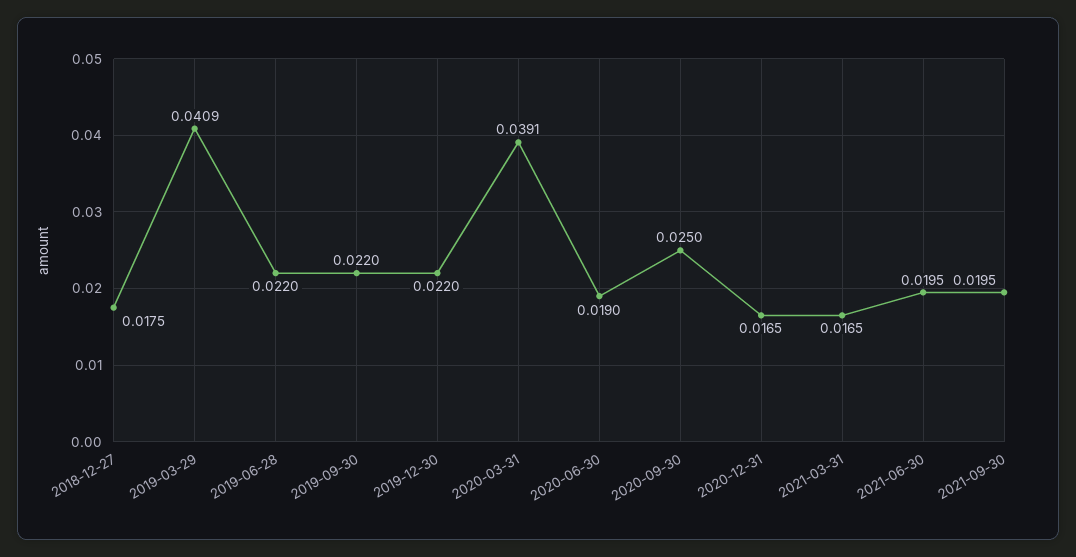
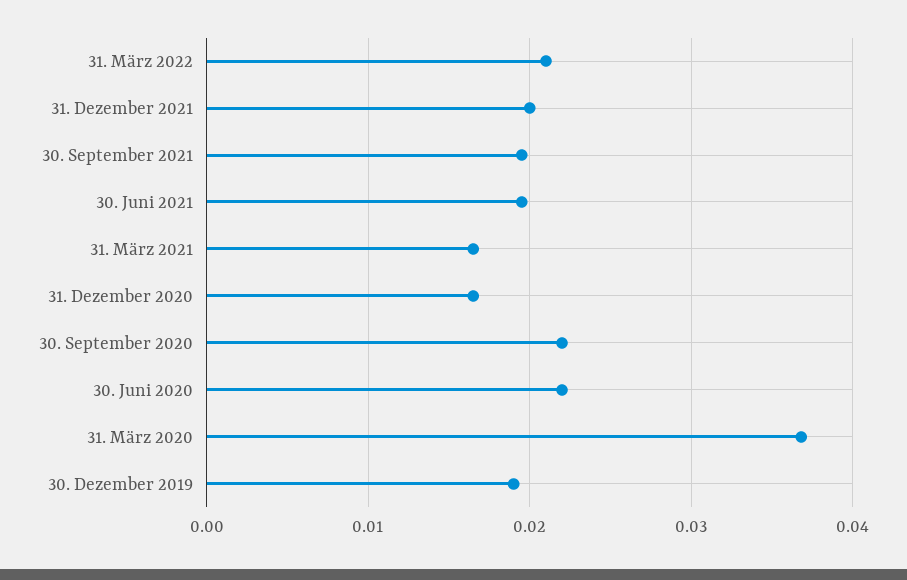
2018-12-27: 0.0175 -> none
2019-03-29: 0.0409 -> none
2019-06-28: 0.022 -> none
2019-09-30: 0.022 -> none
2019-12-30: 0.022 -> 0.019
2020-03-31: 0.0391 -> 0.037
2020-06-30: 0.019 -> 0.022
2020-09-30: 0.025 -> 0.022
31. März 2022: none -> 0.021
31. Dezember 2021: none -> 0.02

